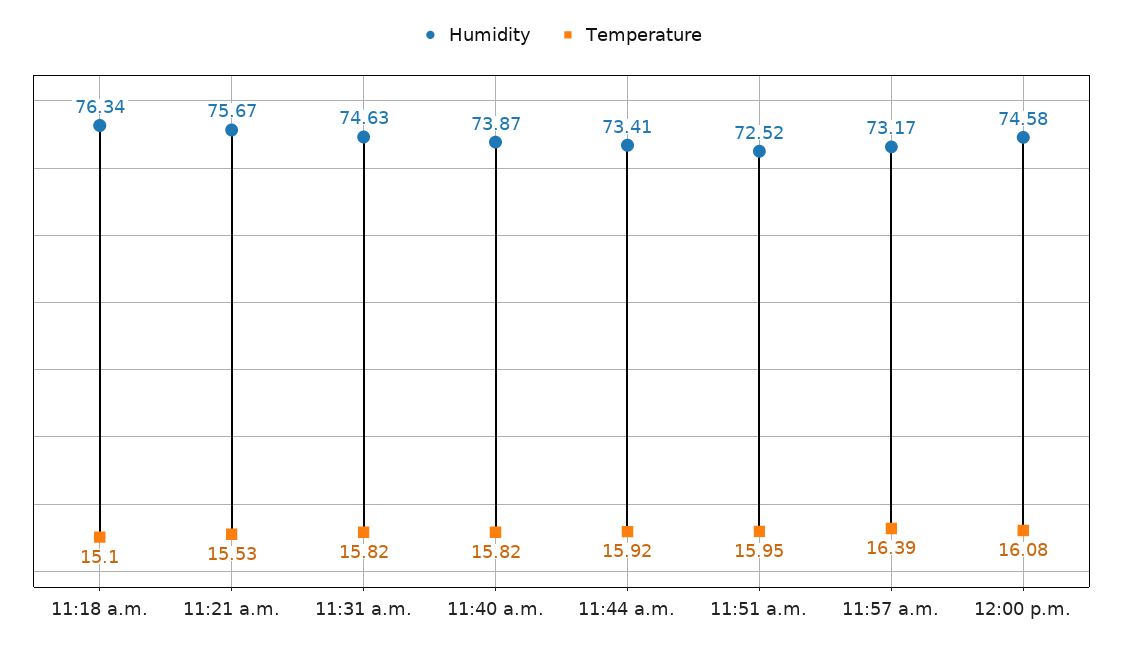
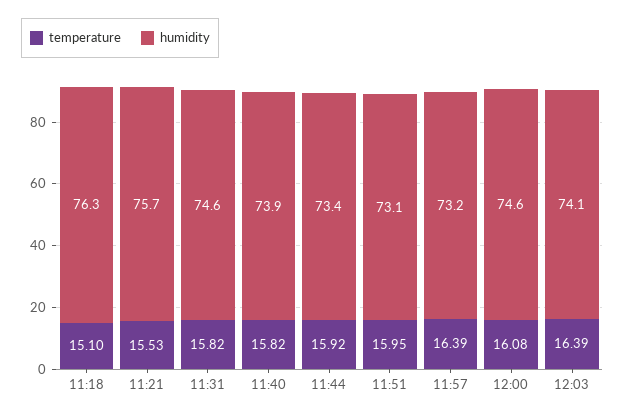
Humidity, 11:51 a.m.: 72.52 -> 73.1
Temperature, 12:03: none -> 16.39
Humidity, 12:03: none -> 74.1

